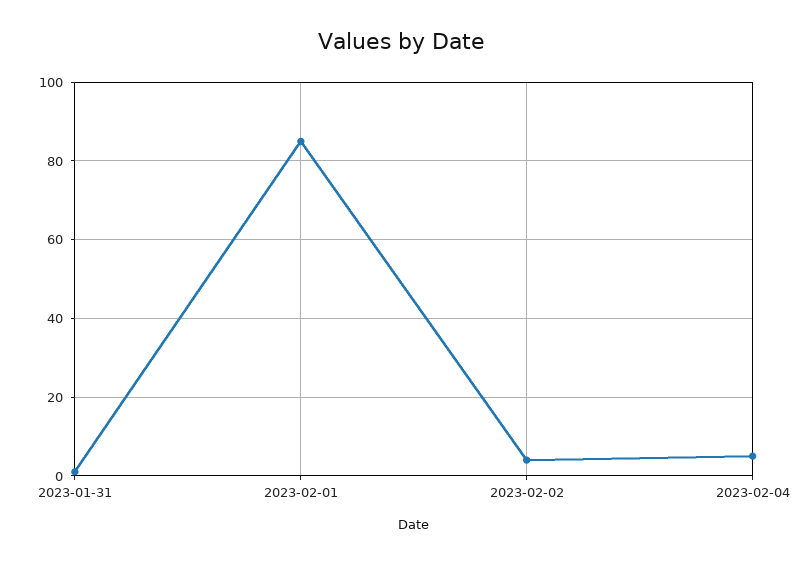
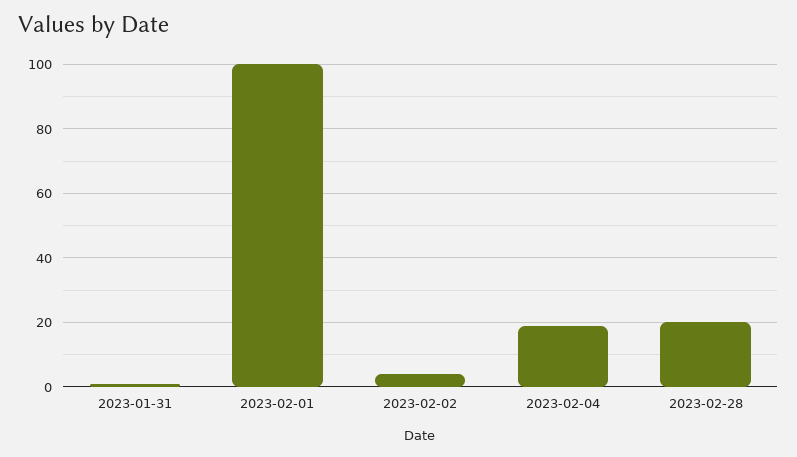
2023-02-01: 85 -> 100
2023-02-04: 5 -> 20
2023-02-28: none -> 20

